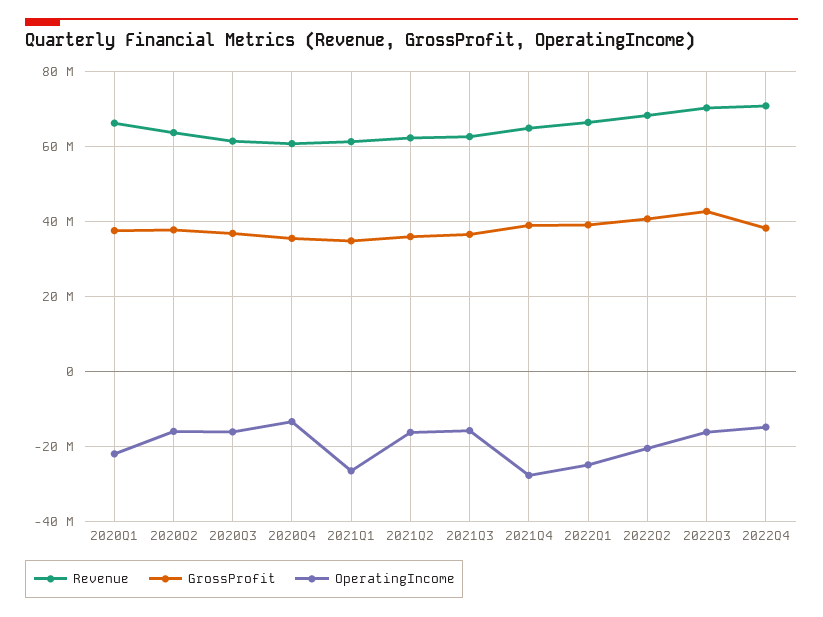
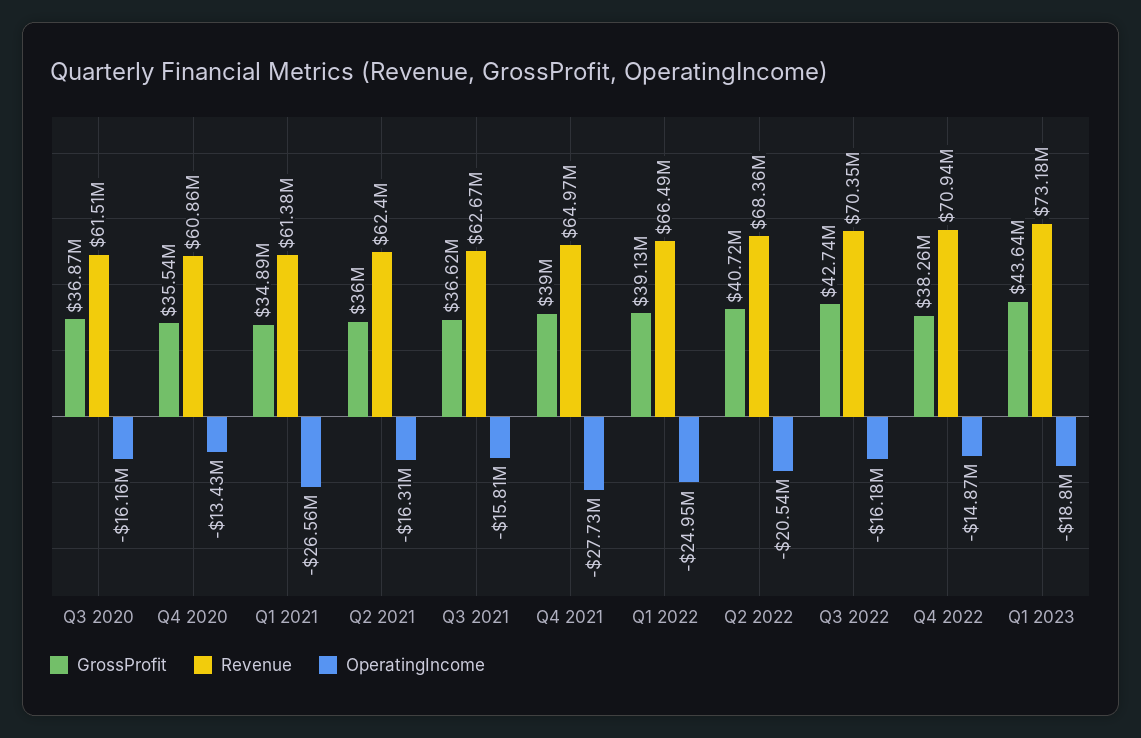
Revenue, 2020Q1: 66000000 -> none
GrossProfit, 2020Q1: 38000000 -> none
OperatingIncome, 2020Q1: -22000000 -> none
Revenue, 2020Q2: 64000000 -> none
GrossProfit, 2020Q2: 38000000 -> none
OperatingIncome, 2020Q2: -16000000 -> none
GrossProfit, Q1 2023: none -> 43640000
Revenue, Q1 2023: none -> 73180000
OperatingIncome, Q1 2023: none -> -18800000

